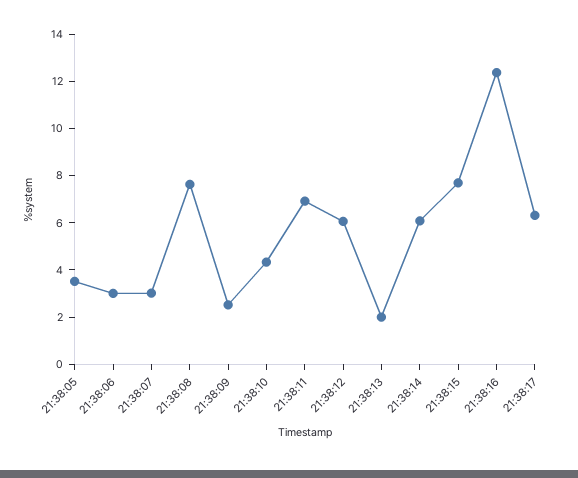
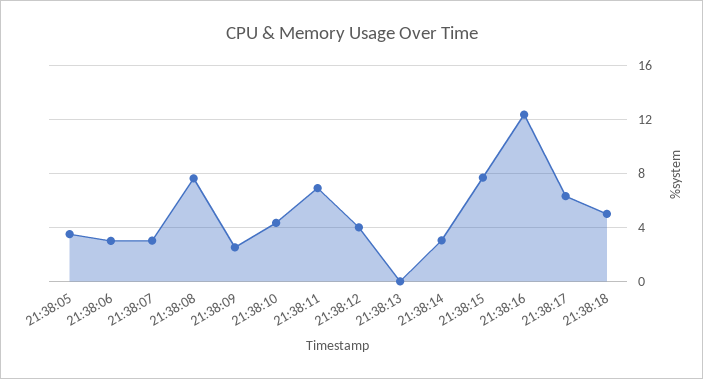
21:38:12: 6 -> 4
21:38:13: 2 -> 0
21:38:14: 6 -> 3
21:38:18: none -> 5

